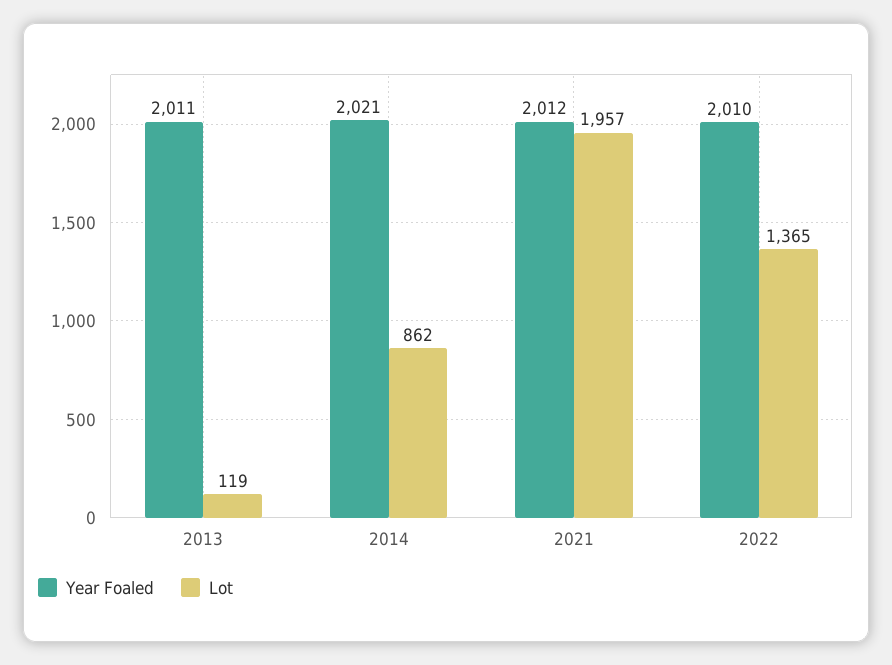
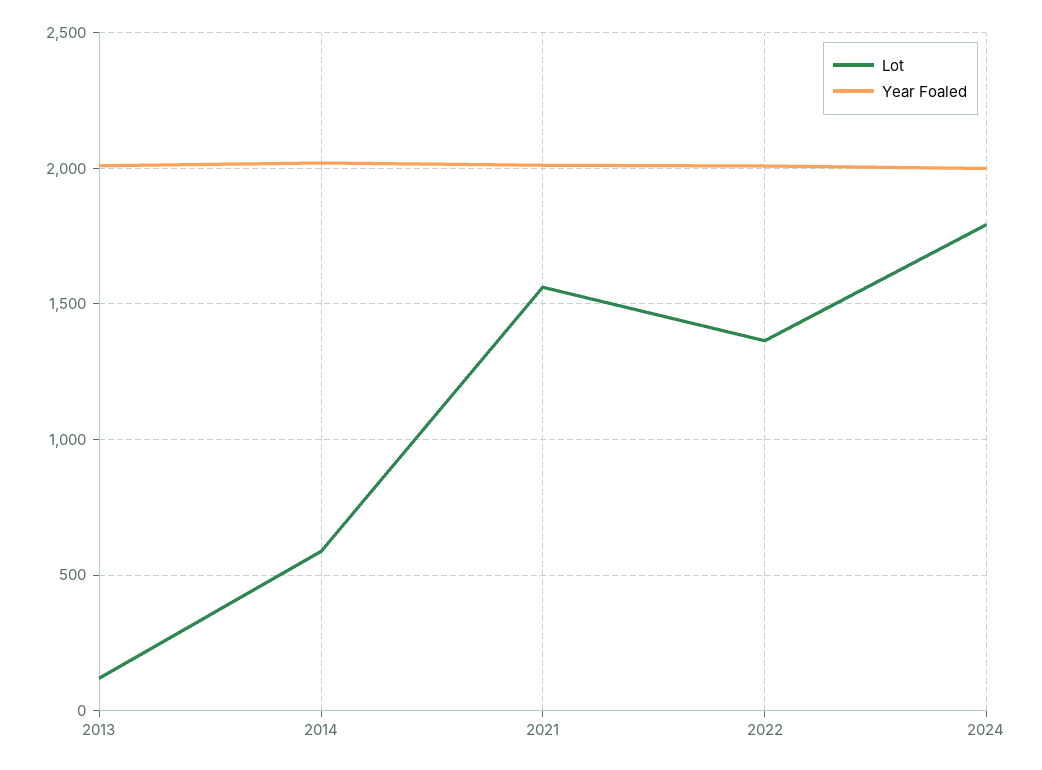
Lot, 2014: 862 -> 600
Lot, 2021: 1957 -> 1550
Lot, 2024: none -> 1800
Year Foaled, 2024: none -> 2000

